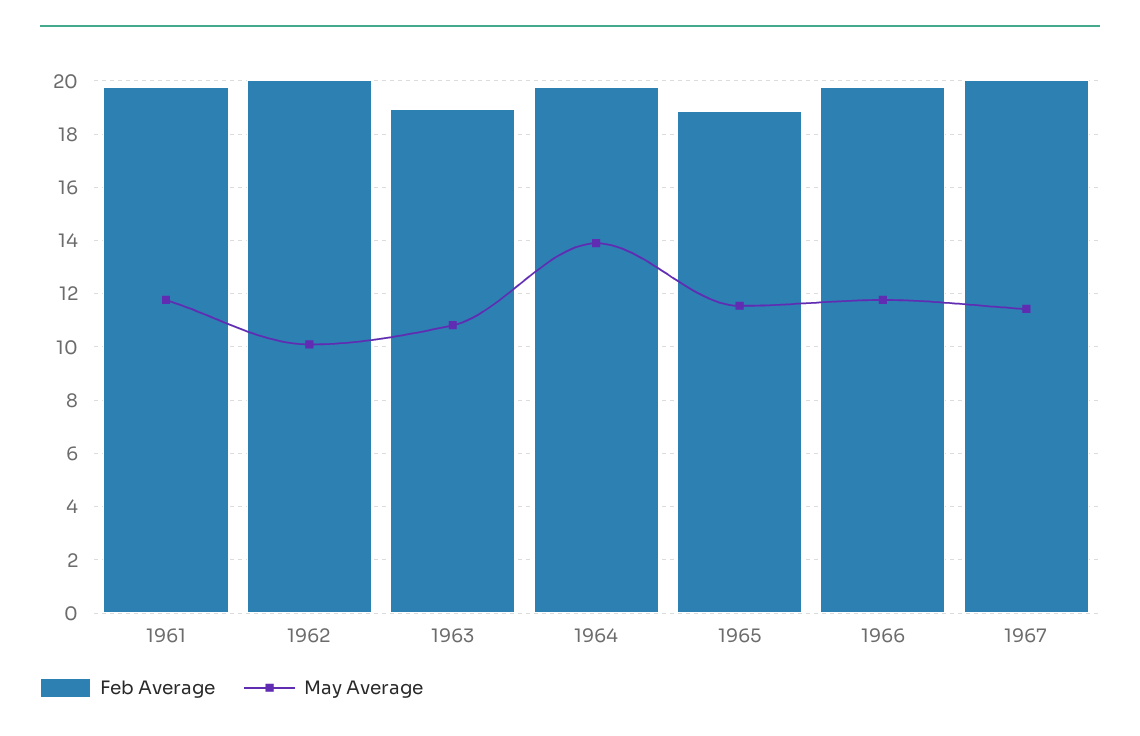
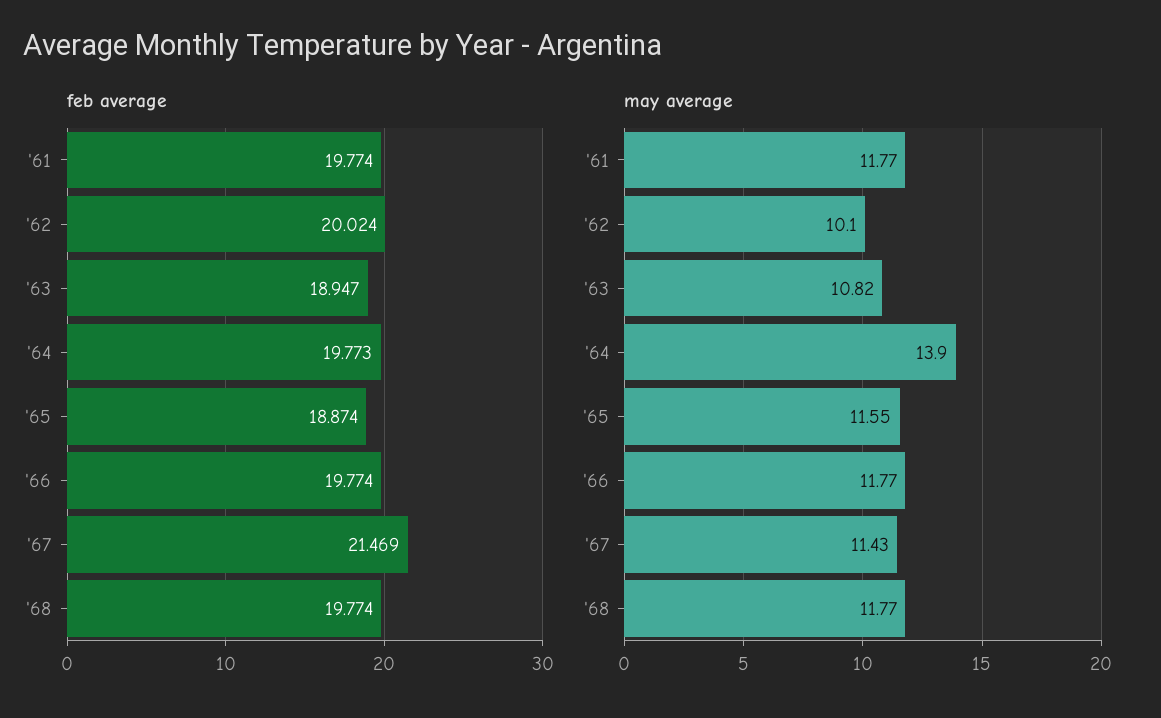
Feb Average, 1967: 20 -> 21.469
Feb Average, '68: none -> 19.774
May Average, '68: none -> 11.77

